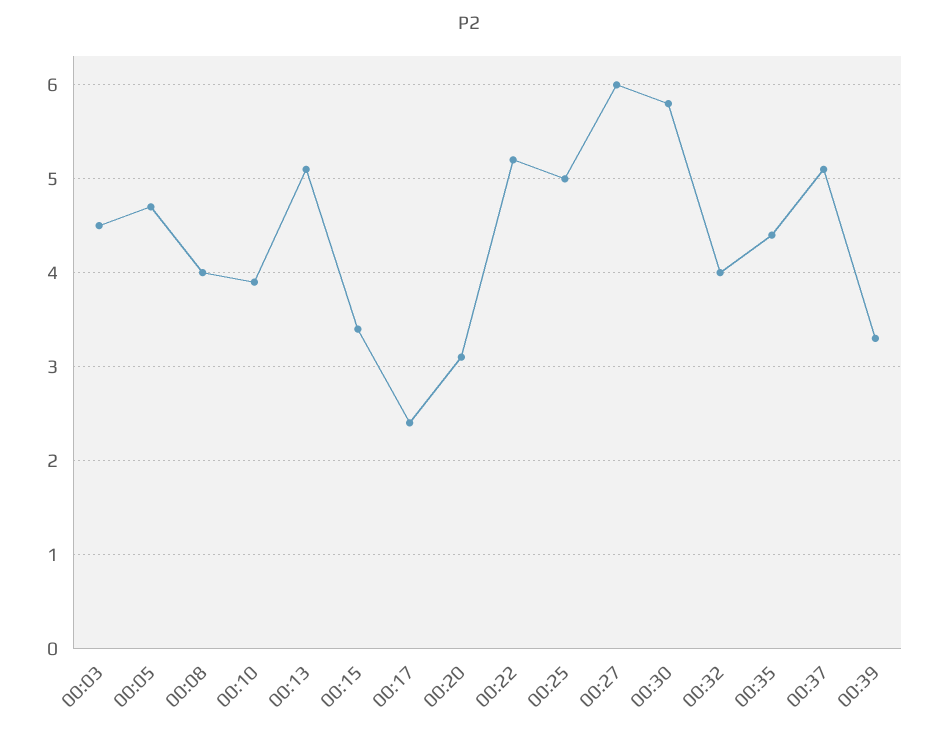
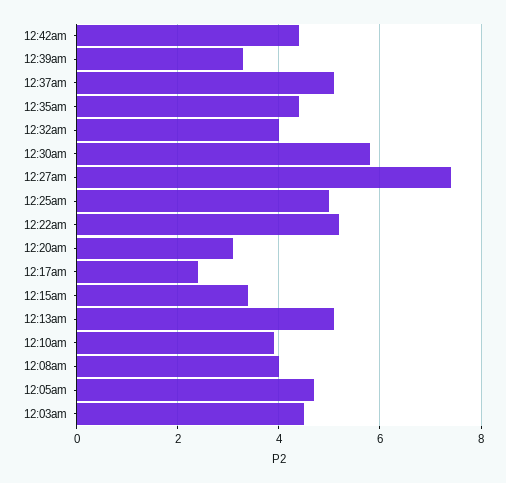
00:27: 6 -> 7.5
12:42am: none -> 4.5

